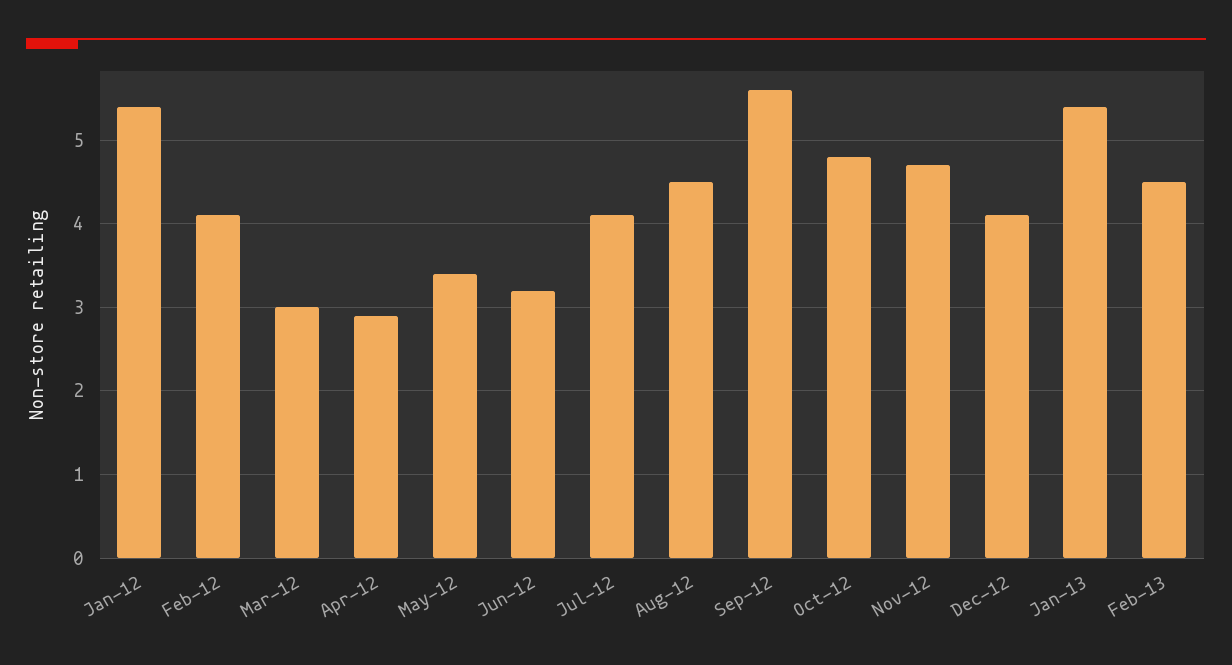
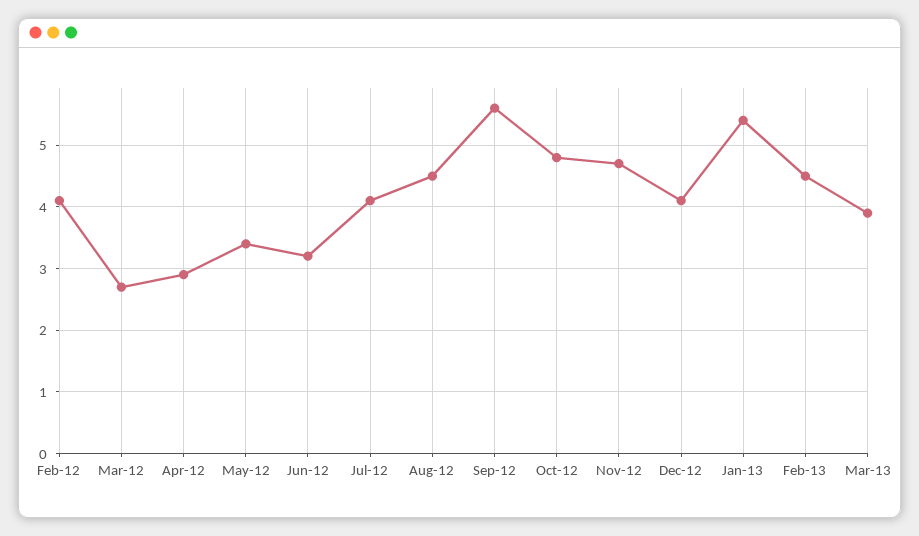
Jan-12: 5.4 -> none
Mar-12: 3 -> 2.7
Mar-13: none -> 3.9

